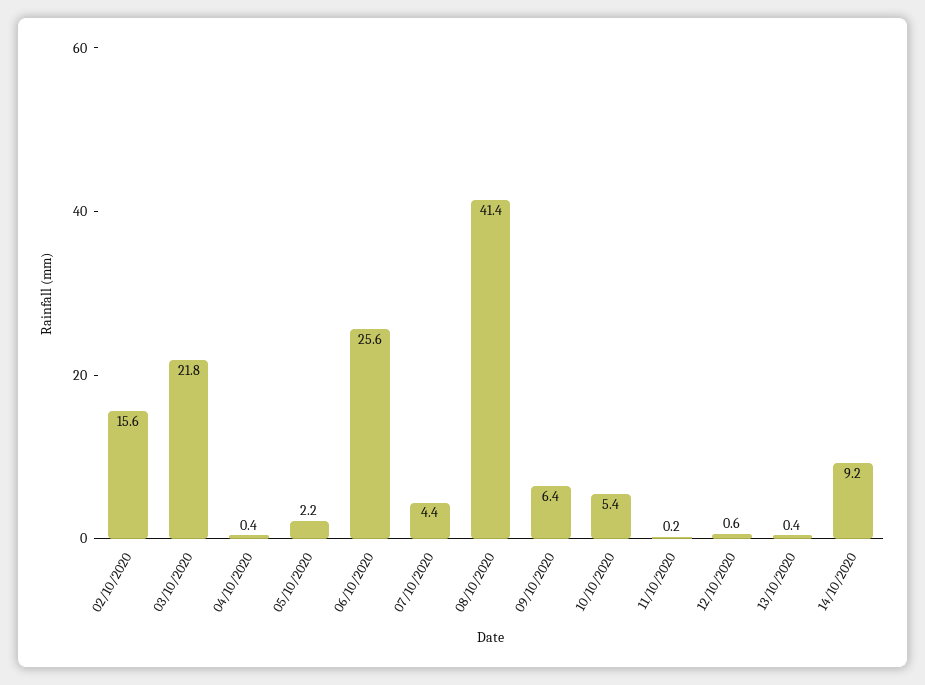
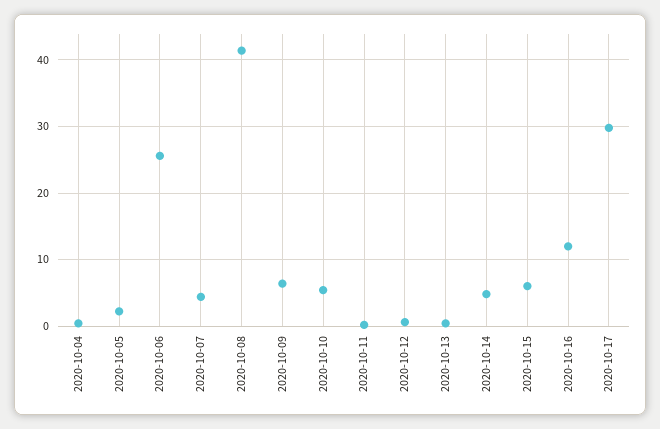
02/10/2020: 15.6 -> none
03/10/2020: 21.8 -> none
14/10/2020: 9.2 -> 5
2020-10-15: none -> 6
2020-10-16: none -> 12
2020-10-17: none -> 30

